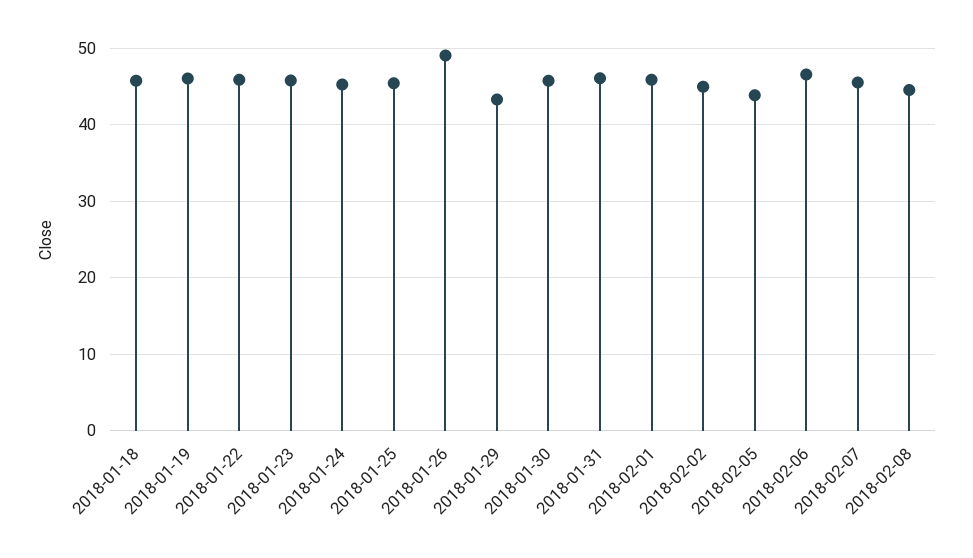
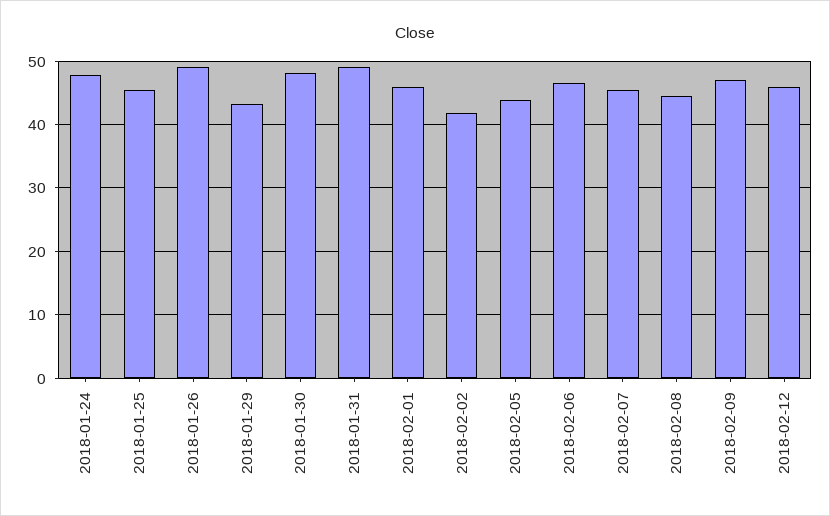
2018-01-18: 46 -> none
2018-01-19: 46 -> none
2018-01-22: 46 -> none
2018-01-23: 46 -> none
2018-01-24: 45 -> 48
2018-01-30: 46 -> 48
2018-01-31: 46 -> 49
2018-02-02: 45 -> 42
2018-02-09: none -> 47
2018-02-12: none -> 46

